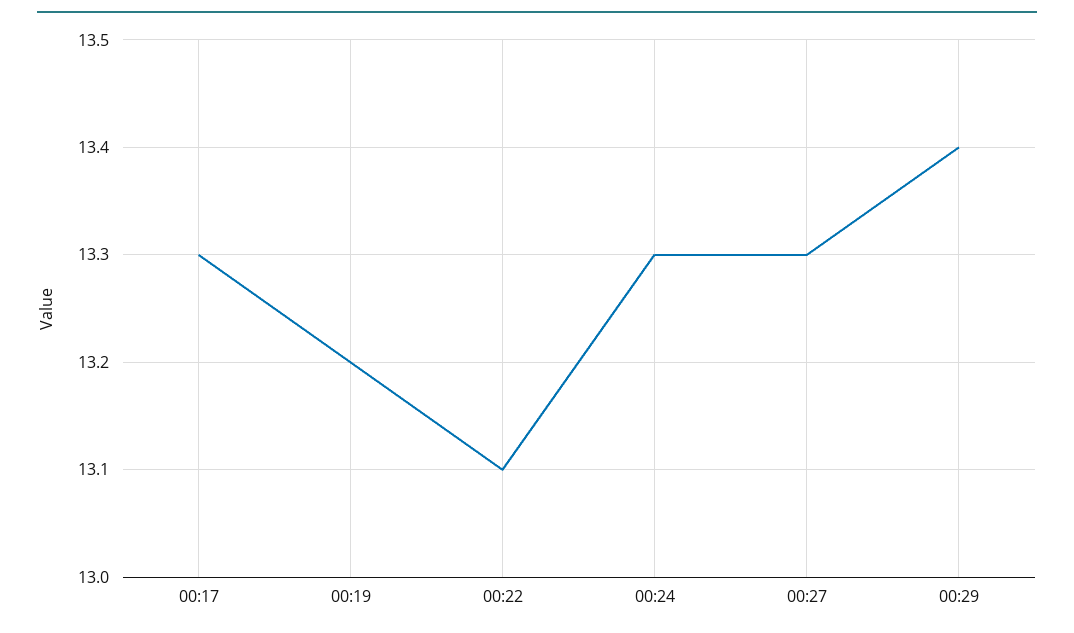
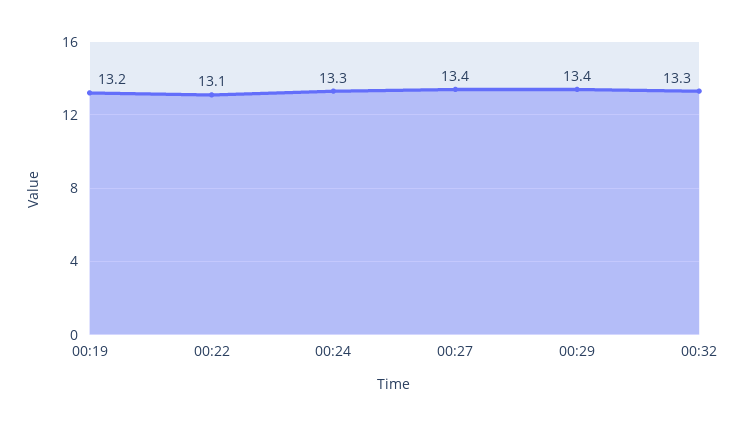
00:17: 13.3 -> none
00:27: 13.3 -> 13.4
00:32: none -> 13.3

